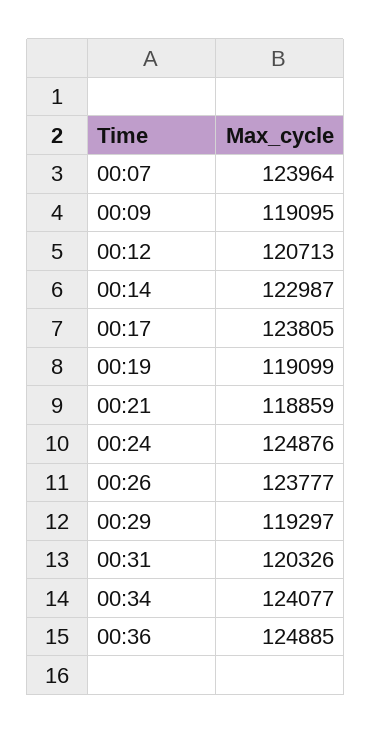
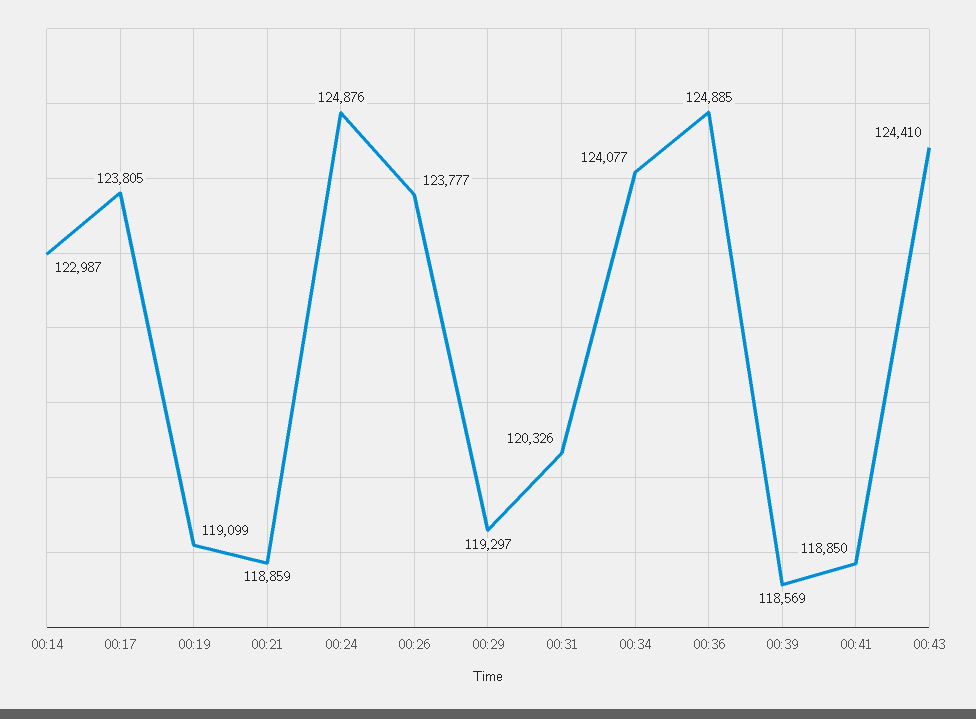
00:07: 123964 -> none
00:09: 119095 -> none
00:12: 120713 -> none
00:39: none -> 118569
00:41: none -> 118850
00:43: none -> 124410

